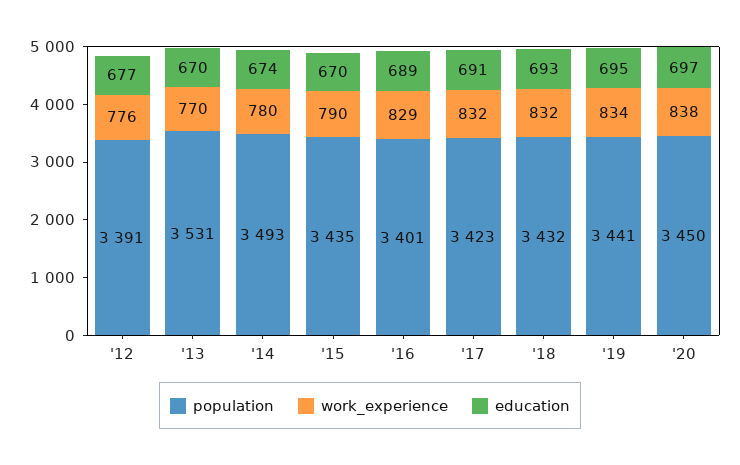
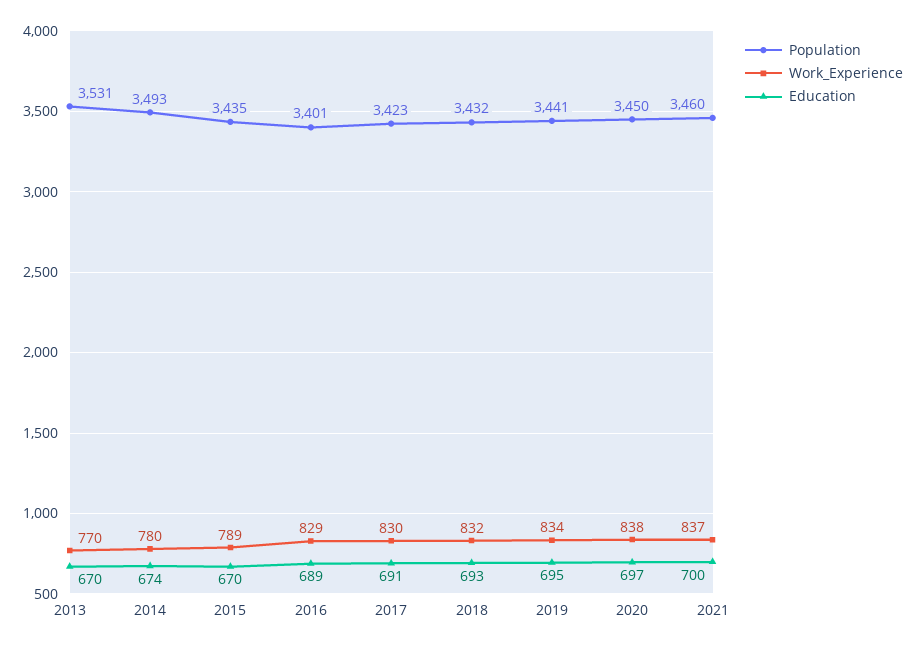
population, '12: 3391 -> none
work_experience, '12: 776 -> none
education, '12: 677 -> none
work_experience, '15: 790 -> 789
work_experience, '17: 832 -> 830
population, 2021: none -> 3460
work_experience, 2021: none -> 837
education, 2021: none -> 700

